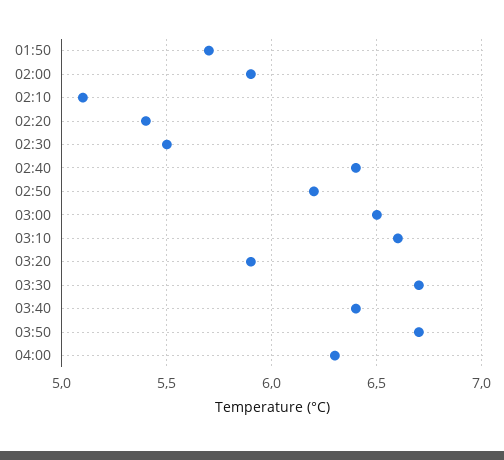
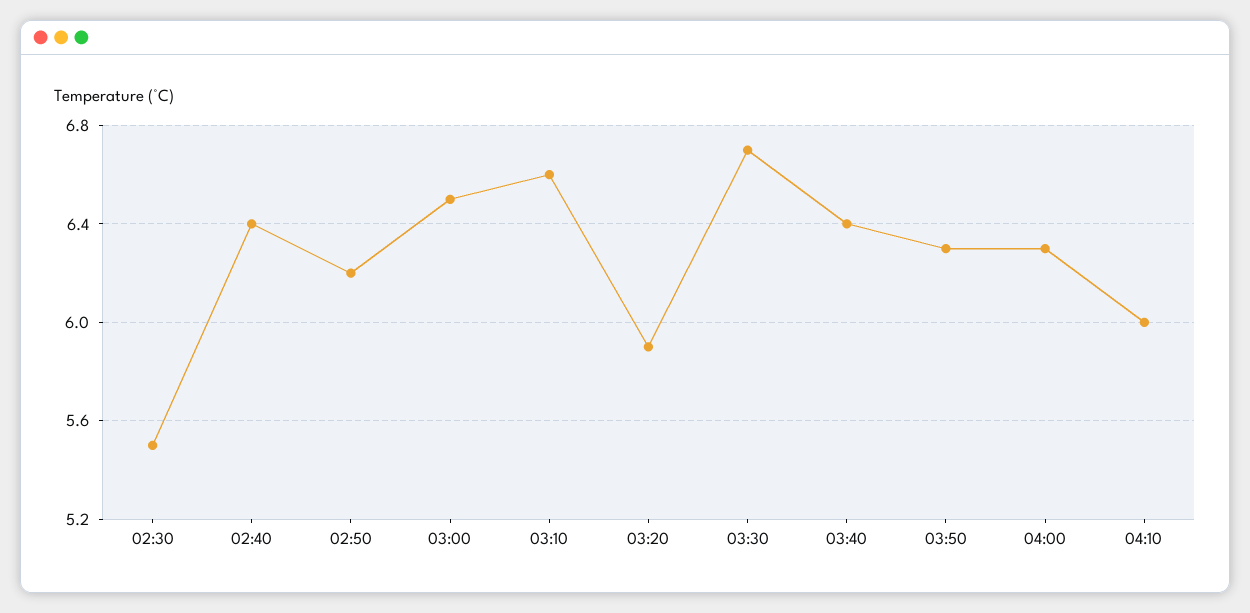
01:50: 5.7 -> none
02:00: 5.9 -> none
02:10: 5.1 -> none
02:20: 5.4 -> none
03:50: 6.7 -> 6.3
04:10: none -> 6

